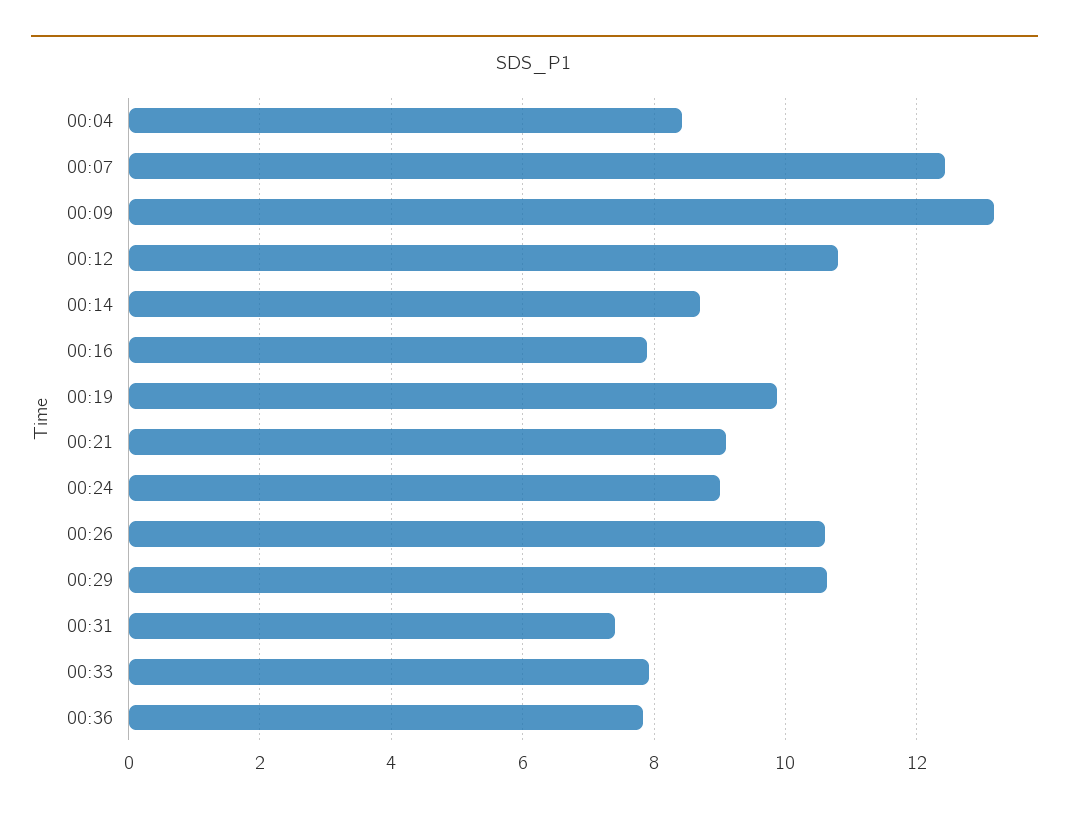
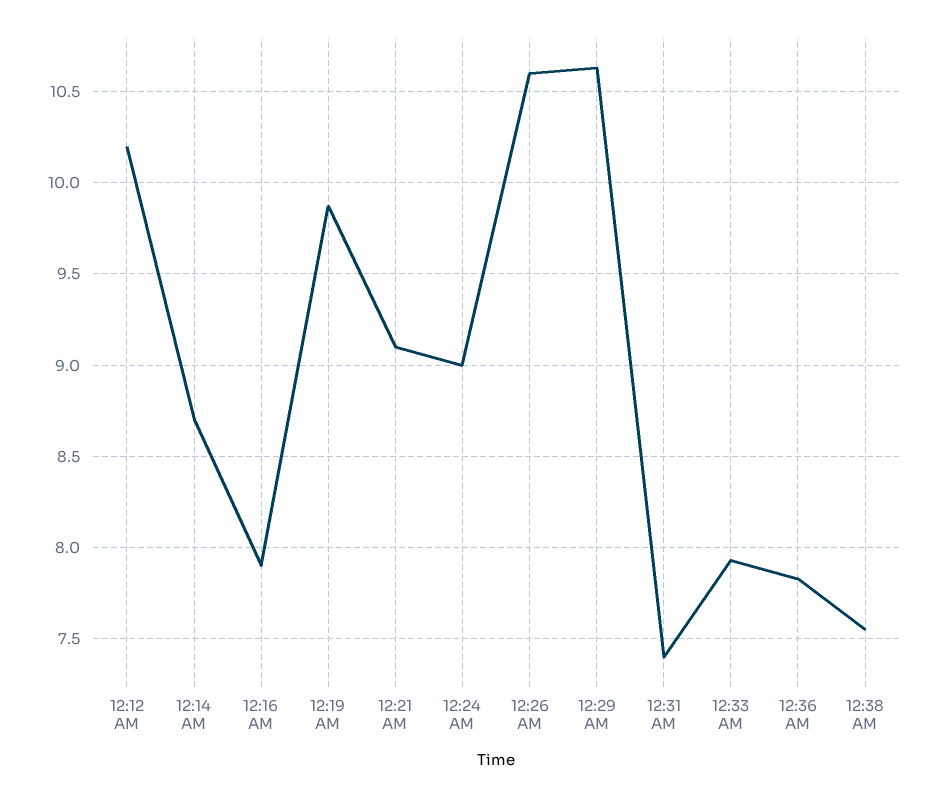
00:04: 8.4 -> none
00:07: 12.4 -> none
00:09: 13.2 -> none
00:12: 10.8 -> 10.2
12:38 AM: none -> 7.55

